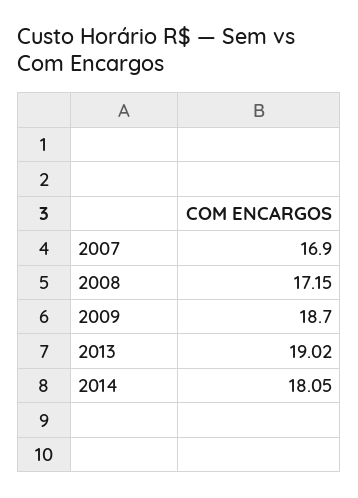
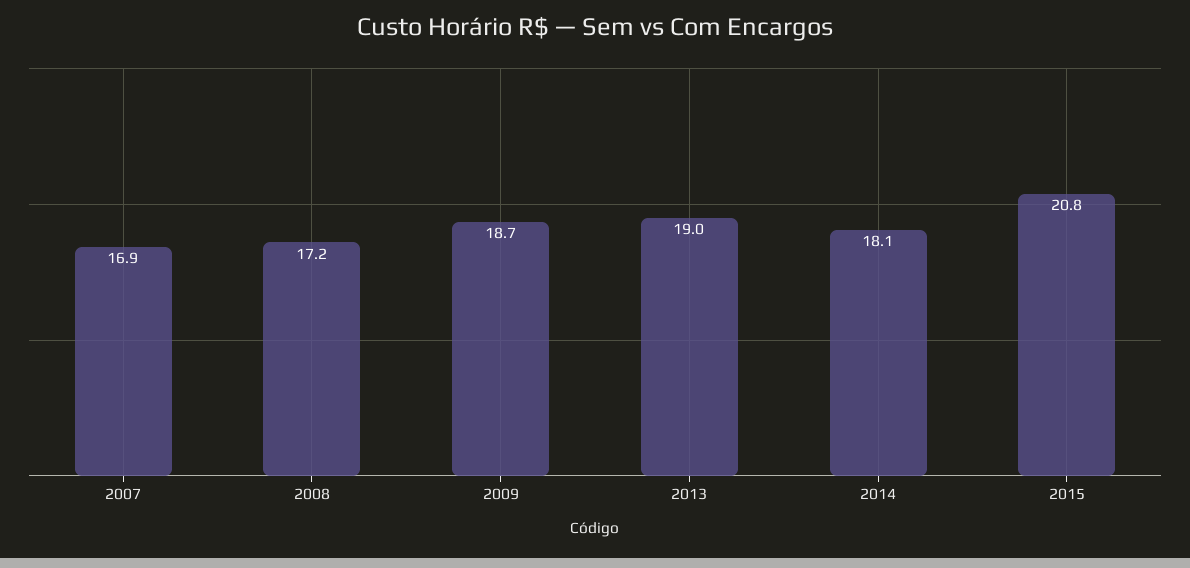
2015: none -> 20.8

